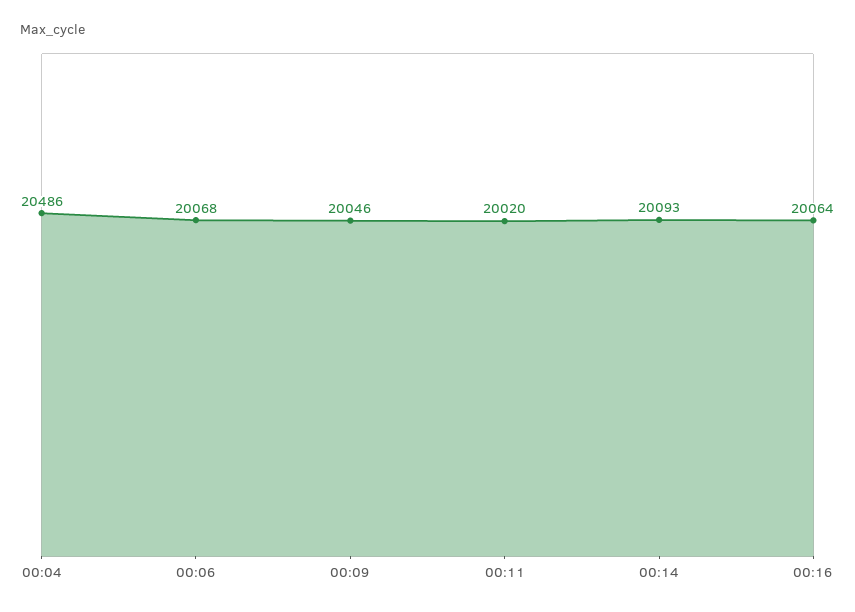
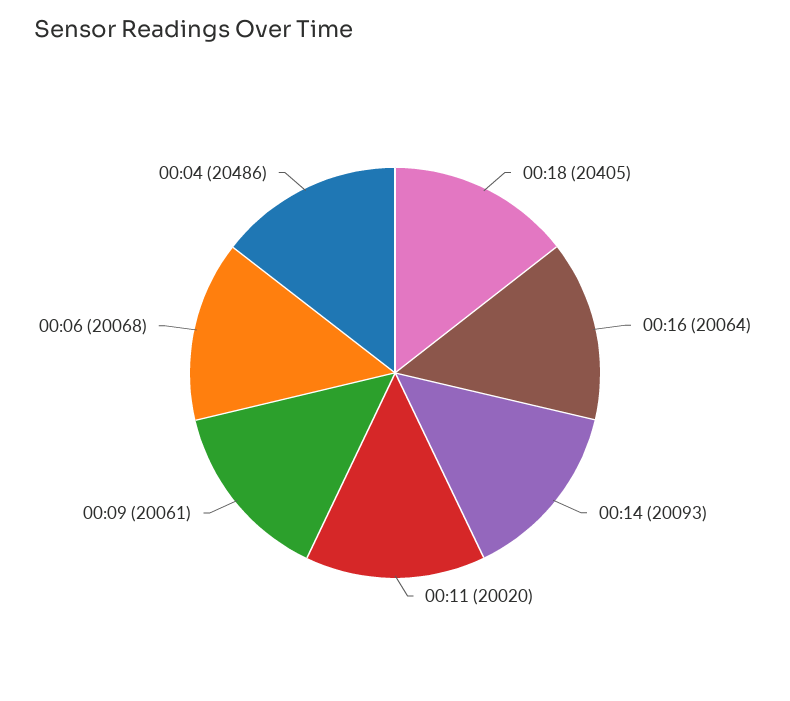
00:09: 20046 -> 20061
00:18: none -> 20405

